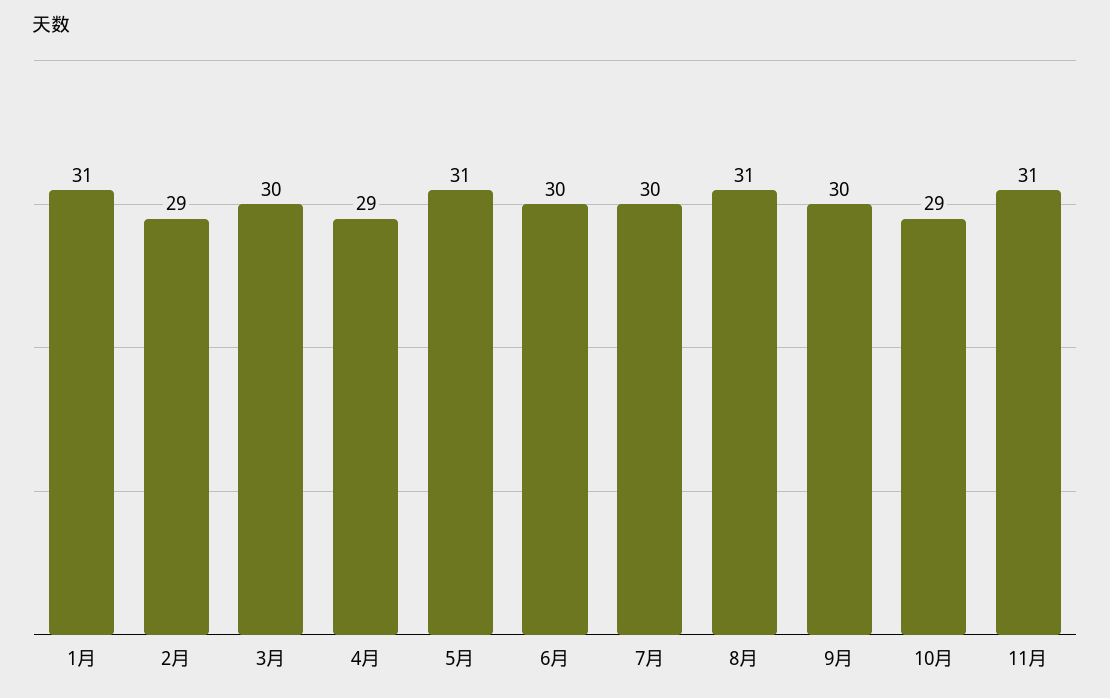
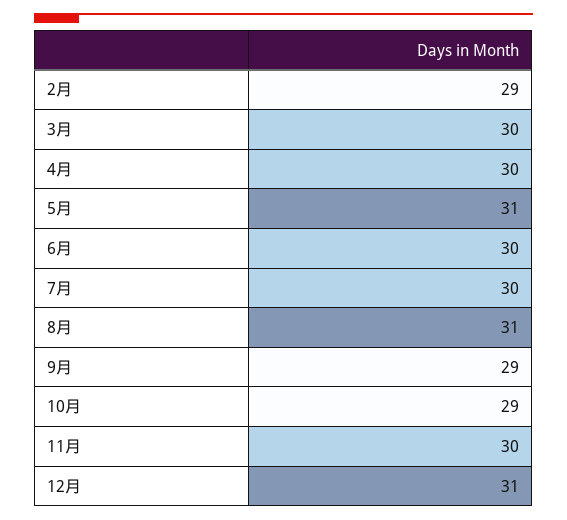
1月: 31 -> none
4月: 29 -> 30
9月: 30 -> 29
11月: 31 -> 30
12月: none -> 31

